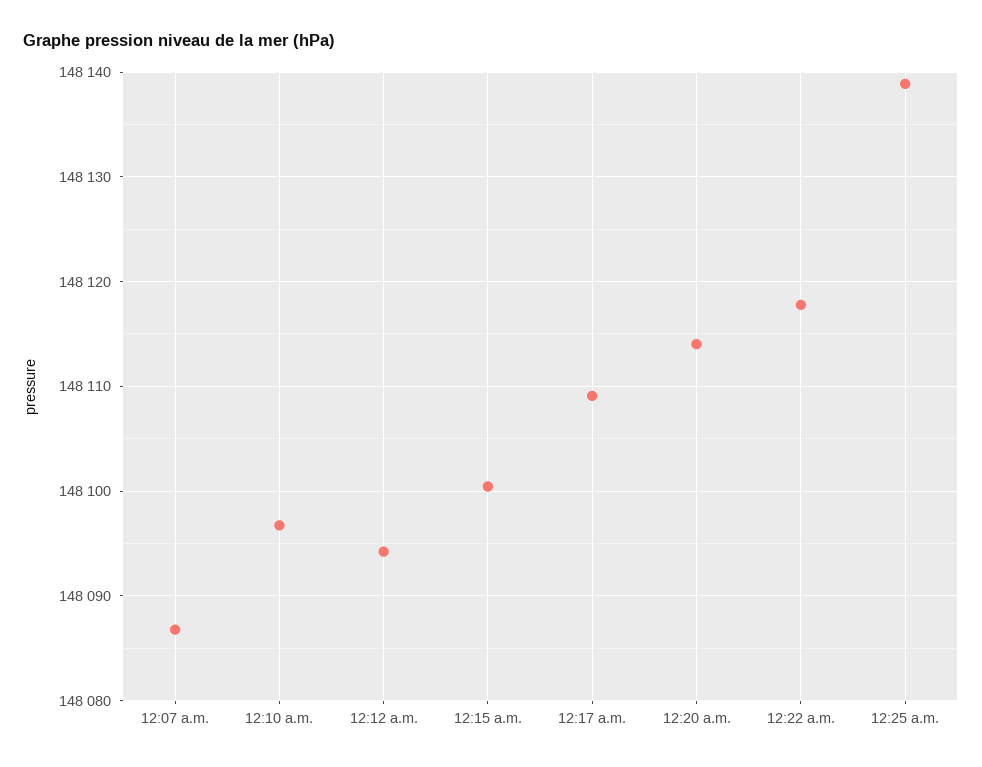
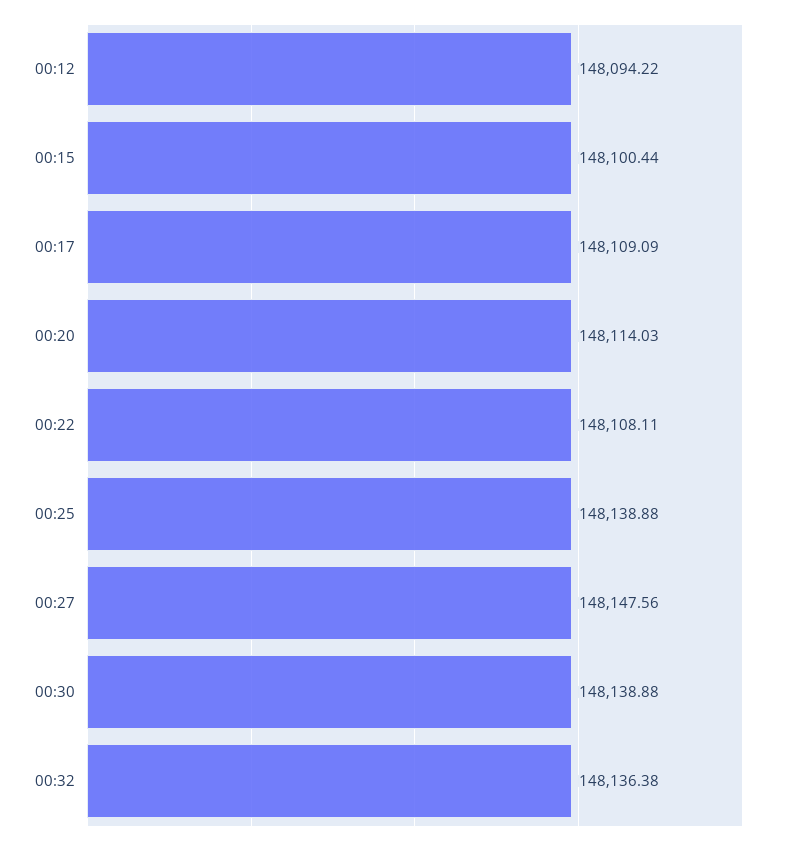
12:07 a.m.: 148087 -> none
12:10 a.m.: 148097 -> none
12:22 a.m.: 148118 -> 148108.11
00:27: none -> 148147.56
00:30: none -> 148138.88
00:32: none -> 148136.38

